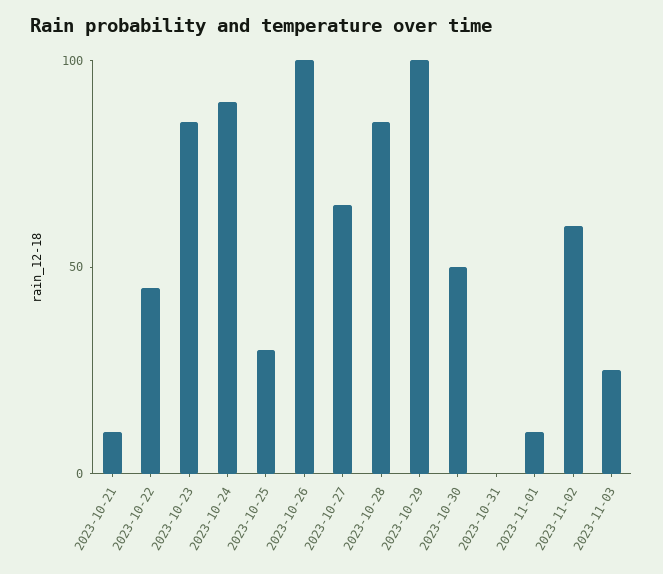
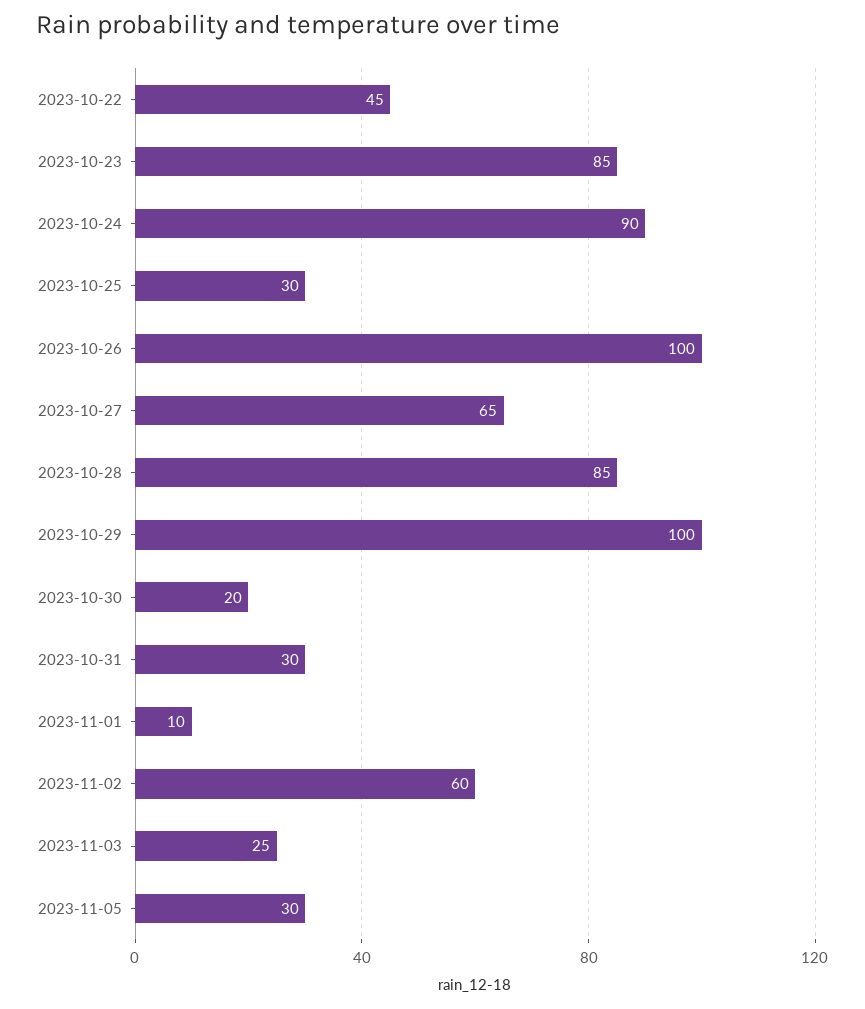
2023-10-21: 10 -> none
2023-10-30: 50 -> 20
2023-10-31: 0 -> 30
2023-11-05: none -> 30

